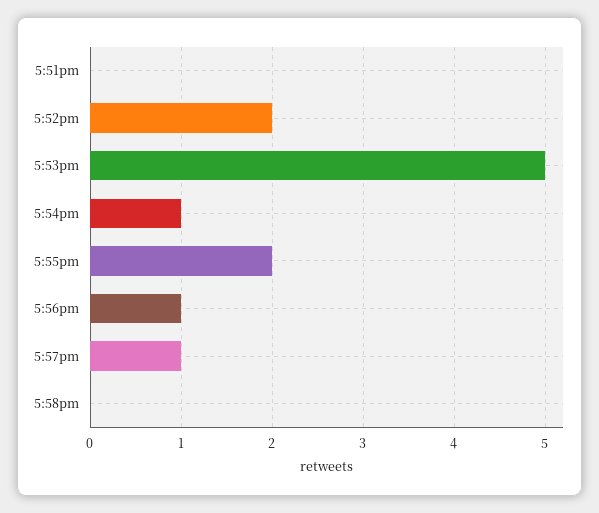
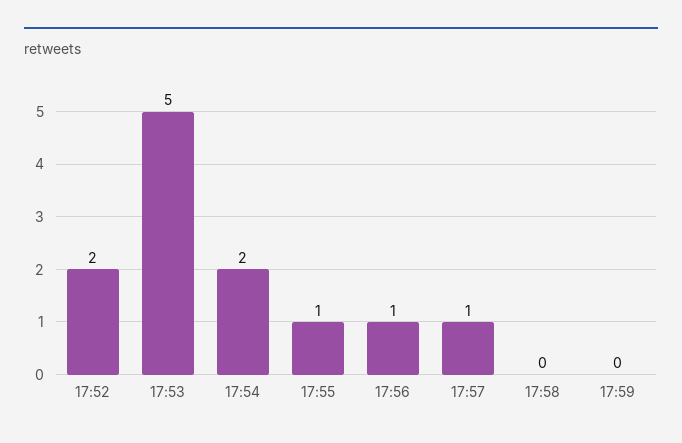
5:51pm: 0 -> none
5:54pm: 1 -> 2
5:55pm: 2 -> 1
17:59: none -> 0

